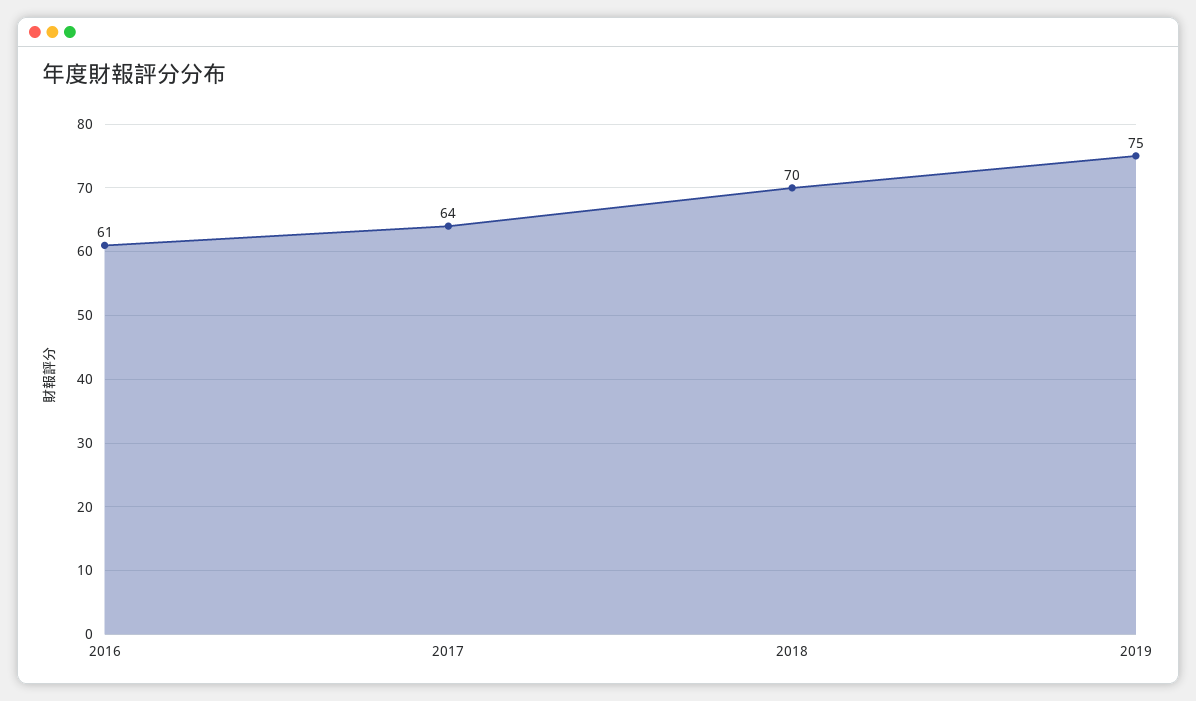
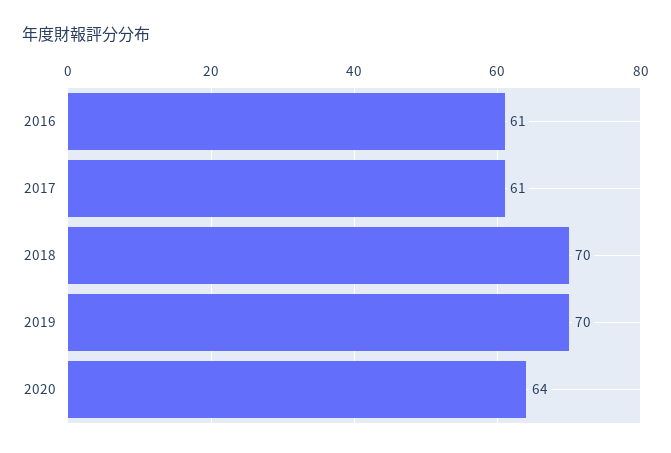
2017: 64 -> 61
2019: 75 -> 70
2020: none -> 64

